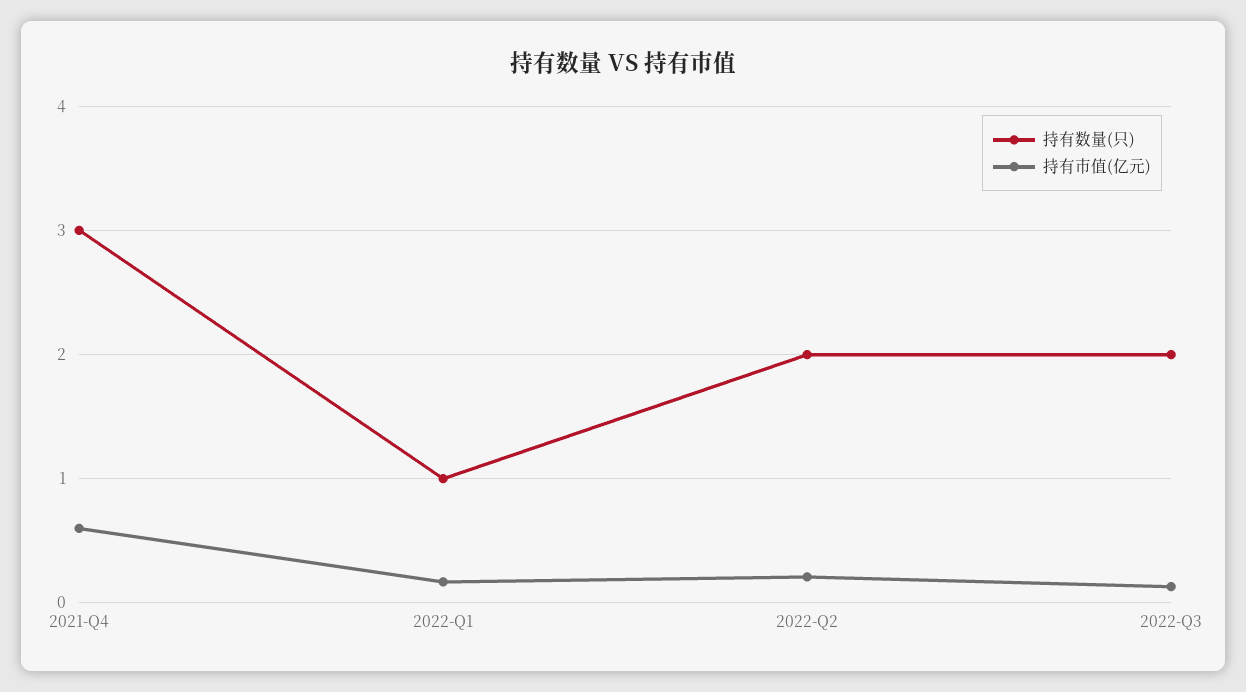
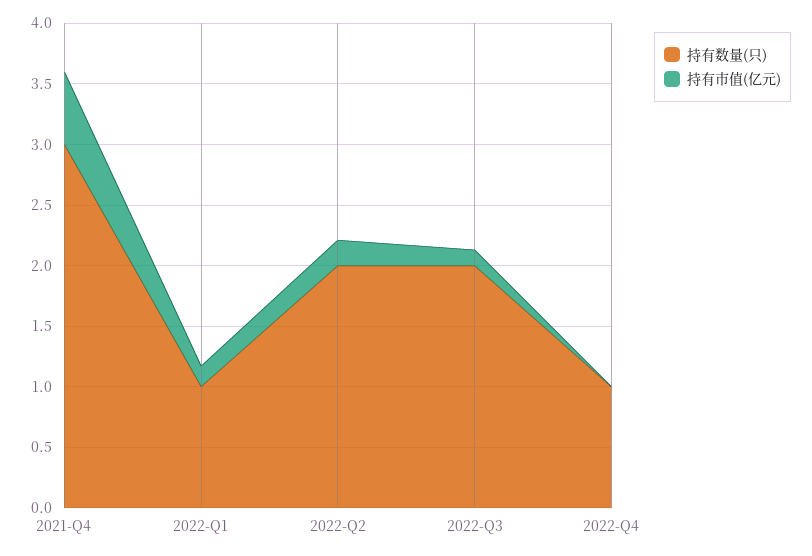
持有数量(只), 2022-Q4: none -> 1
持有市值(亿元), 2022-Q4: none -> 0

